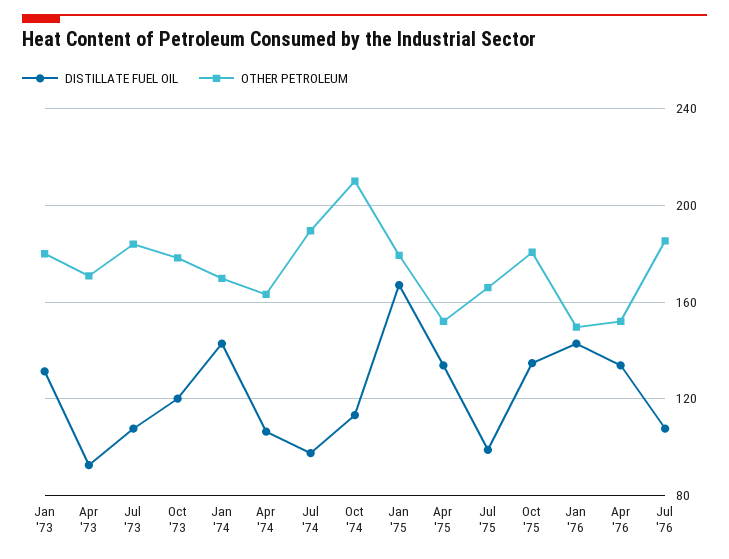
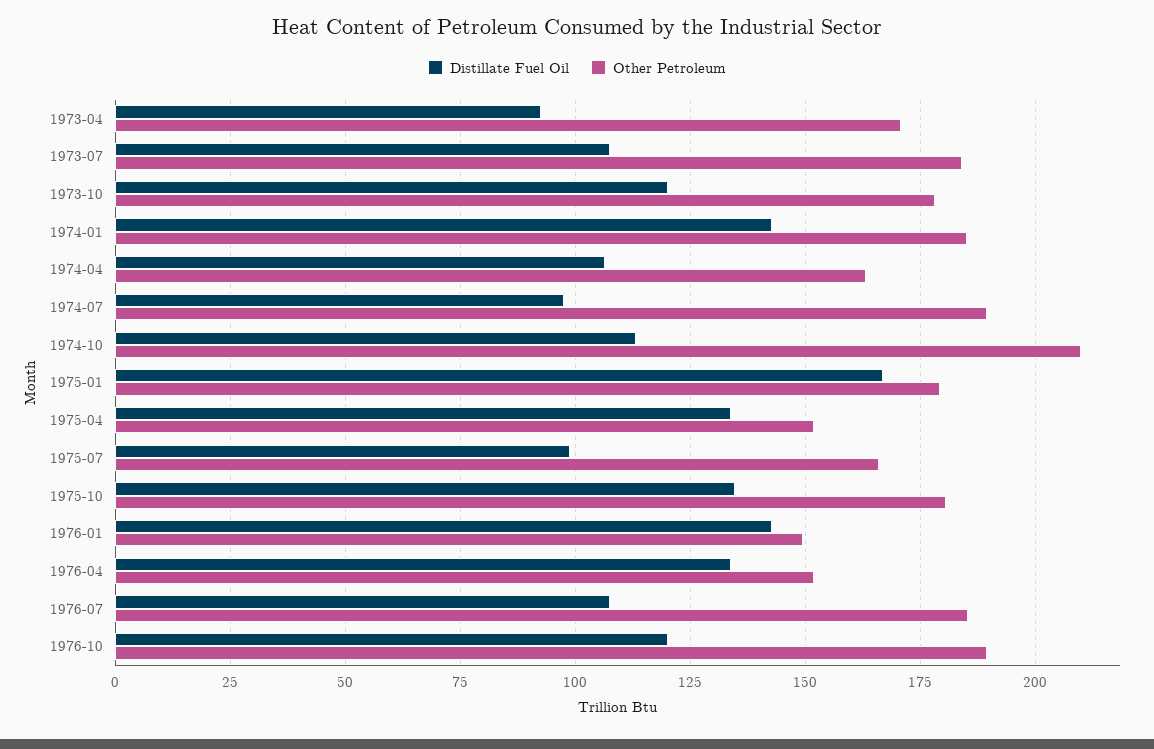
DISTILLATE FUEL OIL, Jan '73: 130 -> none
OTHER PETROLEUM, Jan '73: 180 -> none
OTHER PETROLEUM, Jan '74: 170 -> 185
DISTILLATE FUEL OIL, 1976-10: none -> 120
OTHER PETROLEUM, 1976-10: none -> 190

